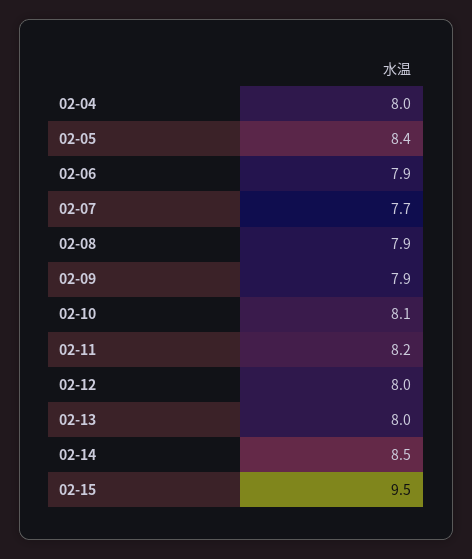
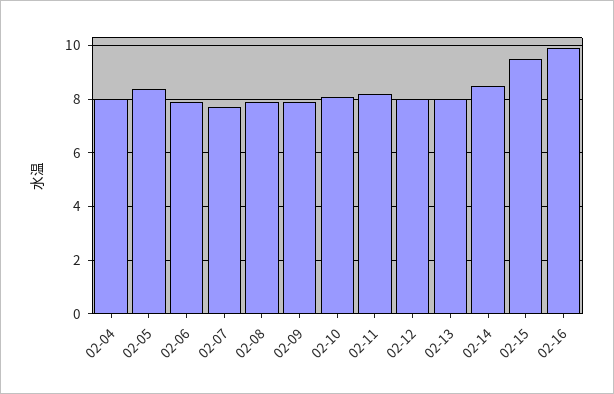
02-16: none -> 10

